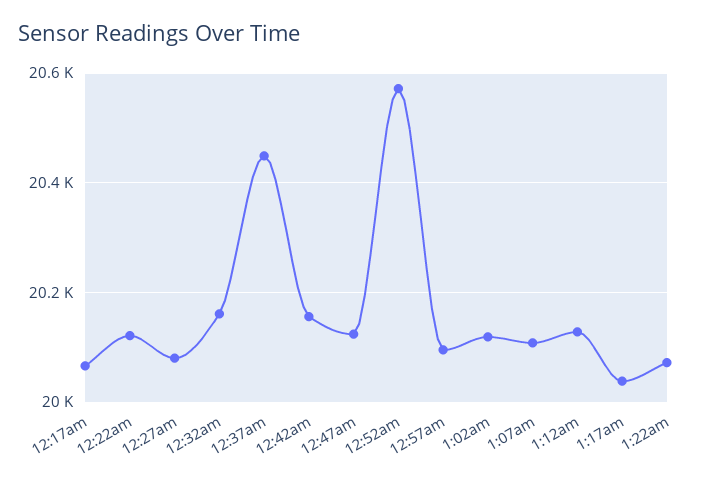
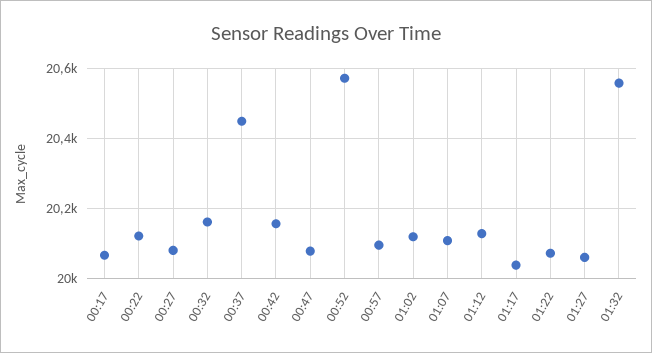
12:47am: 20120 -> 20080
01:27: none -> 20060
01:32: none -> 20560

